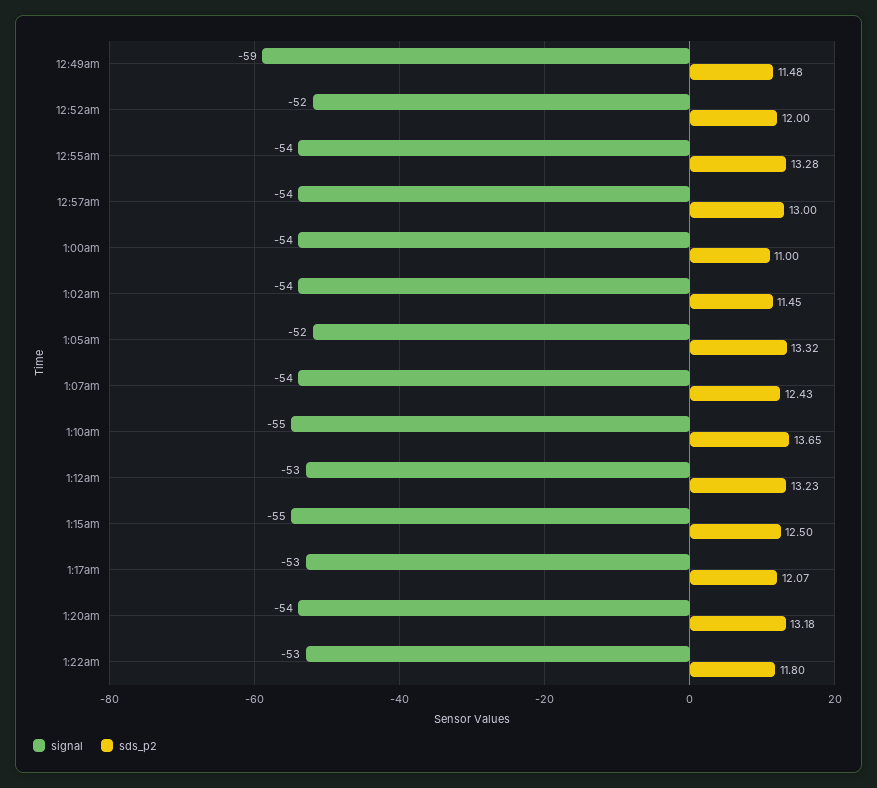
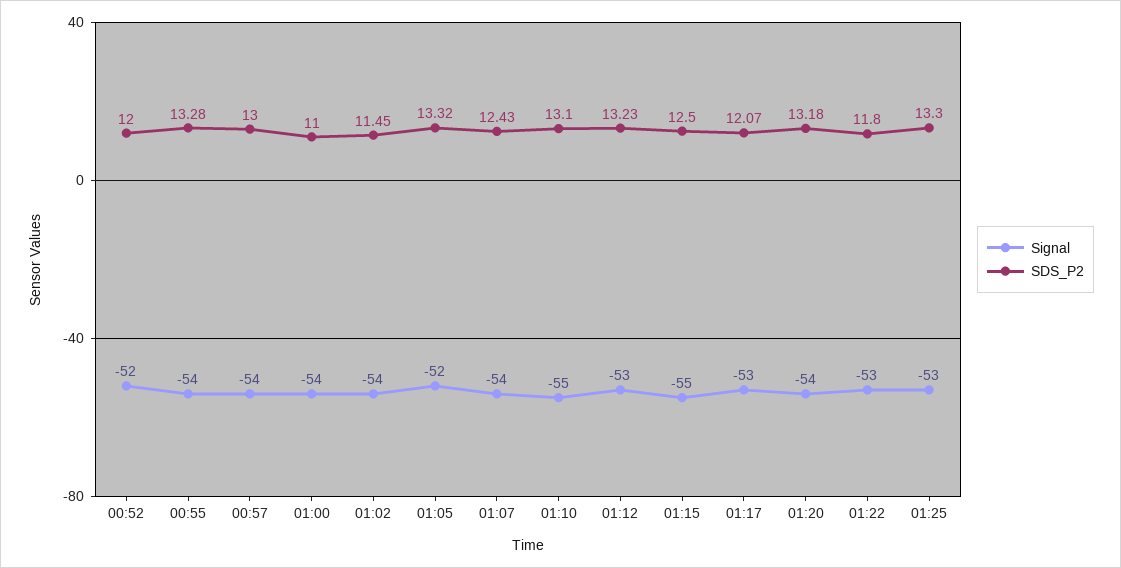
signal, 12:49am: -59 -> none
sds_p2, 12:49am: 11.48 -> none
sds_p2, 1:10am: 13.65 -> 13.1
signal, 01:25: none -> -53
sds_p2, 01:25: none -> 13.3

